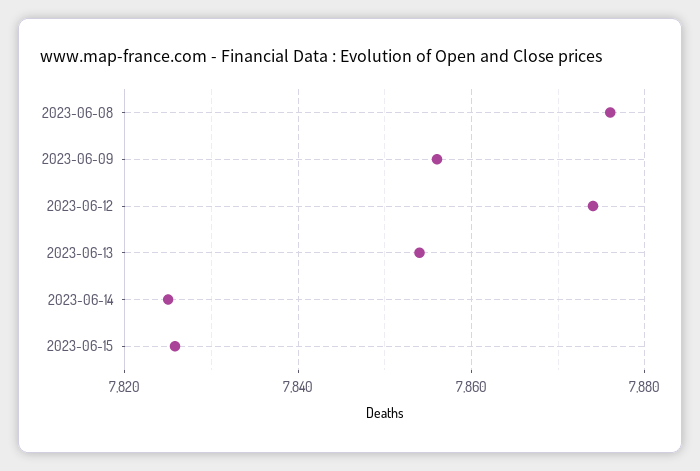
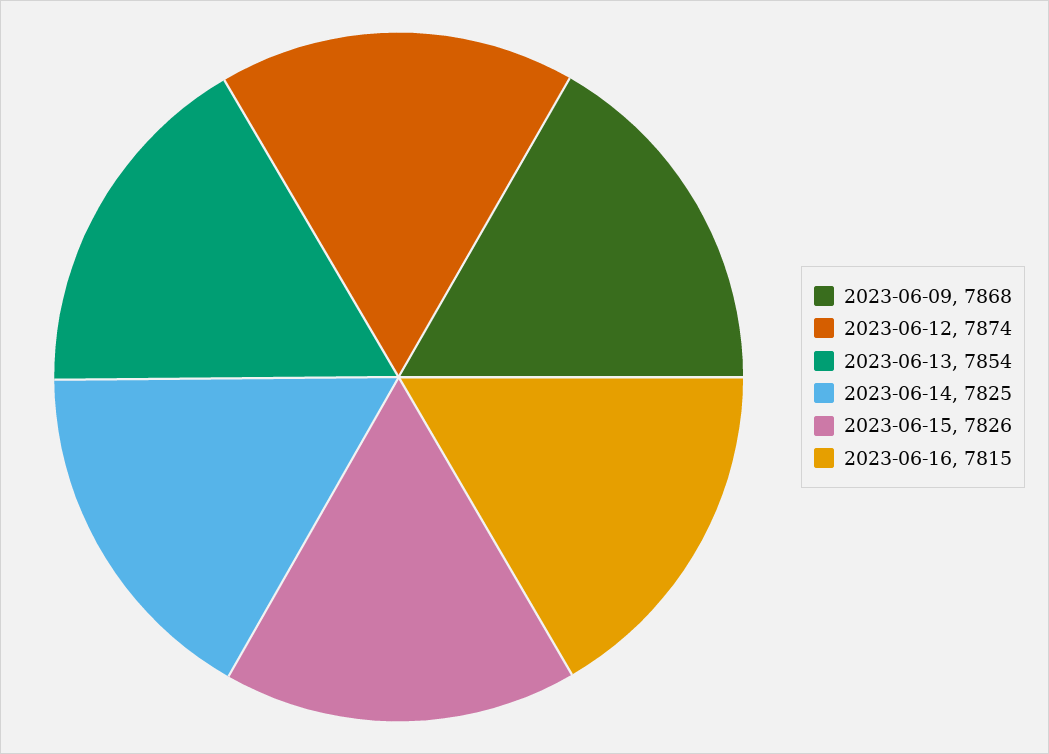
2023-06-08: 7876 -> none
2023-06-09: 7856 -> 7868
2023-06-16: none -> 7815

